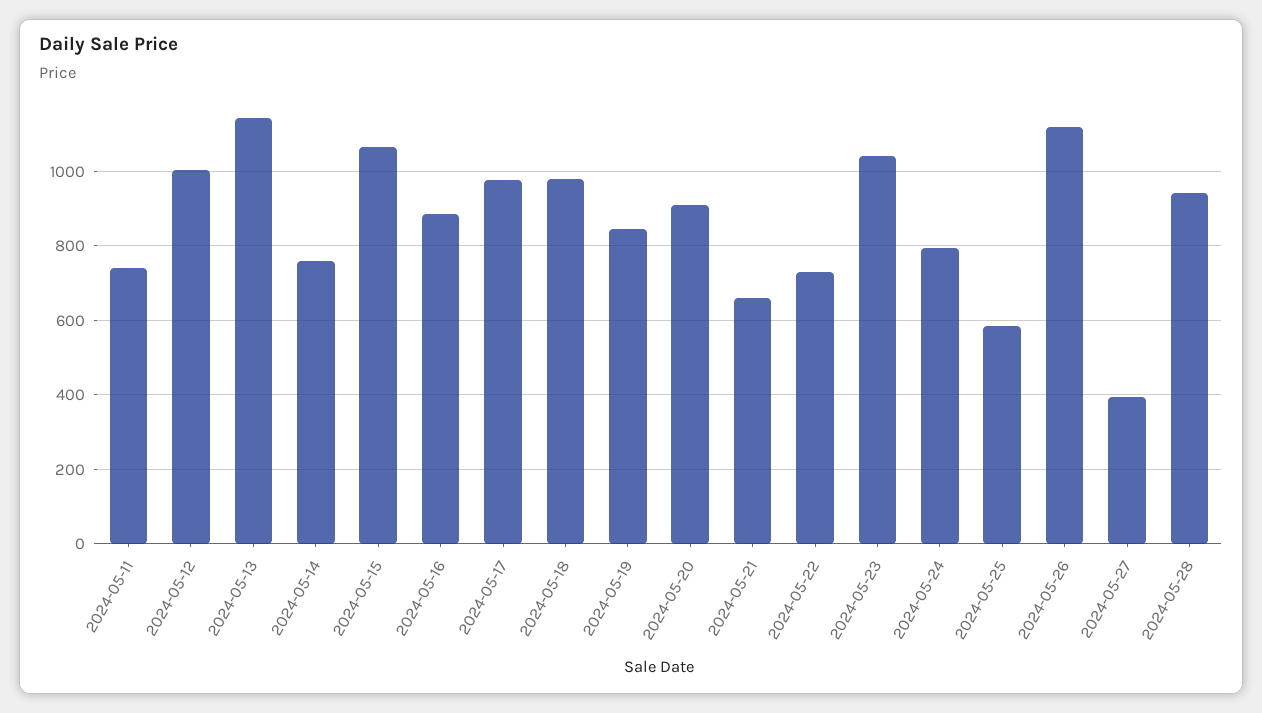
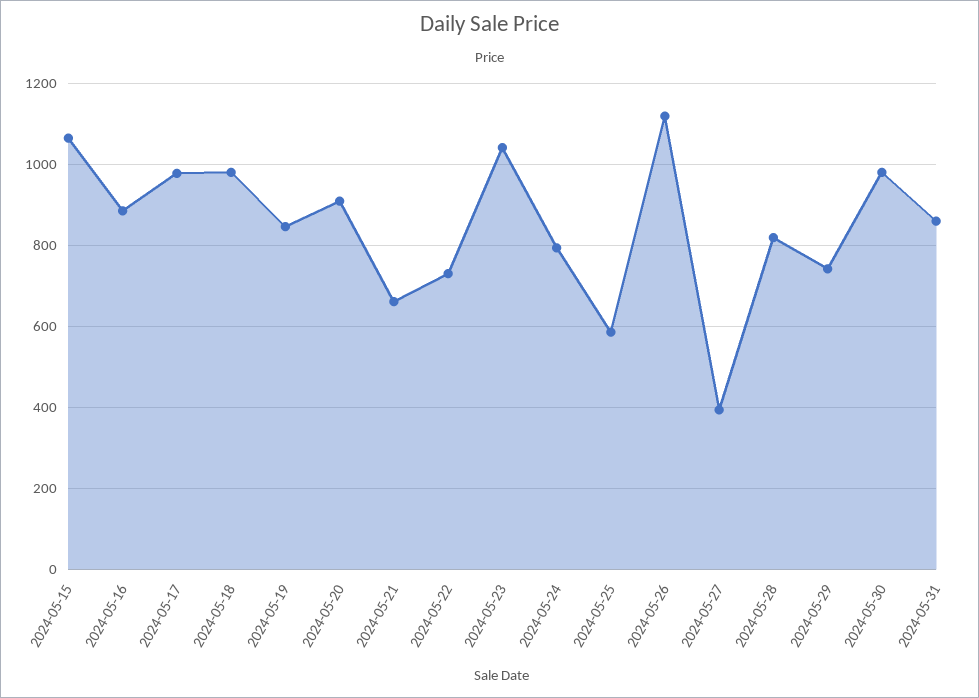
2024-05-11: 740 -> none
2024-05-12: 1000 -> none
2024-05-13: 1140 -> none
2024-05-14: 760 -> none
2024-05-28: 940 -> 820
2024-05-29: none -> 740
2024-05-30: none -> 980
2024-05-31: none -> 860

